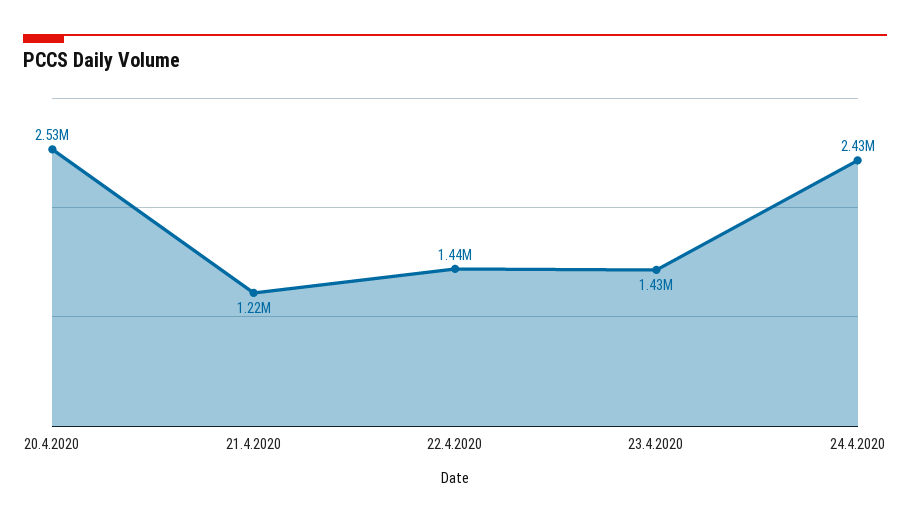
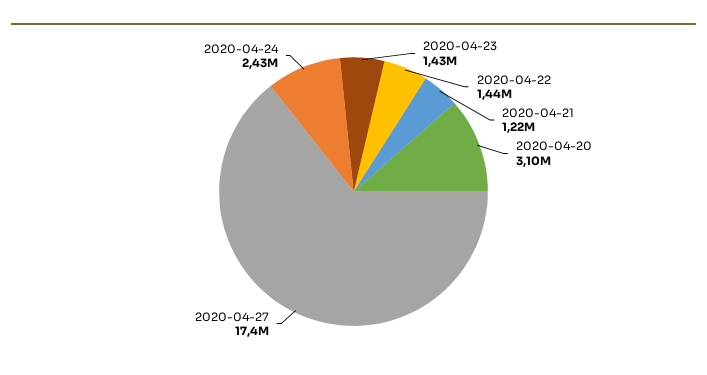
20.4.2020: 2530000 -> 3100000
2020-04-27: none -> 17400000

